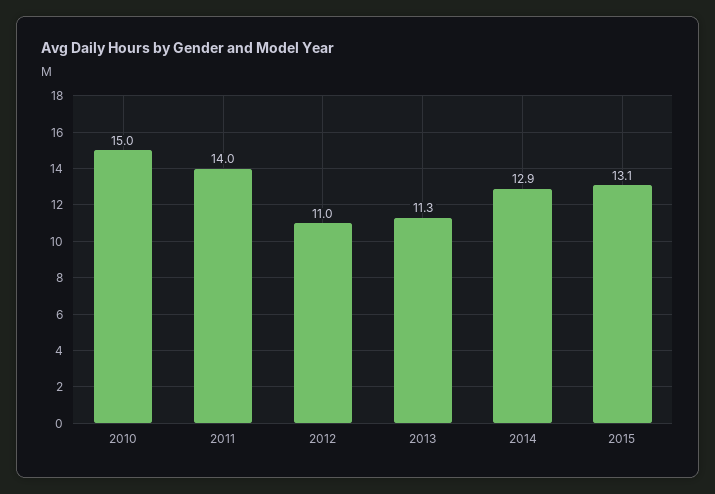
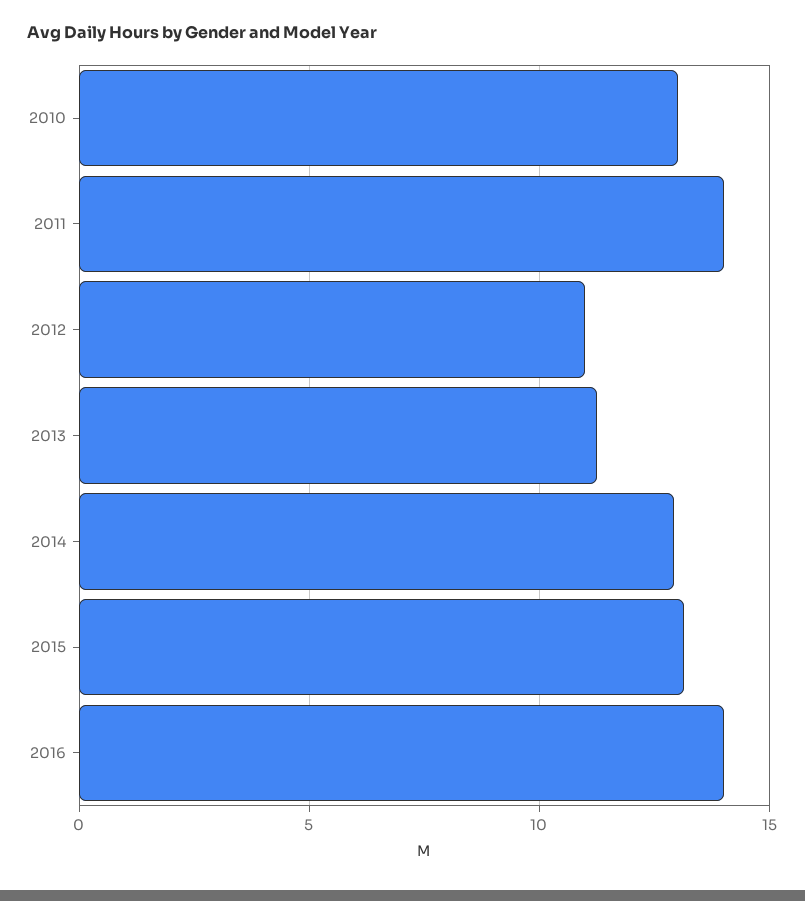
2010: 15 -> 13
2016: none -> 14

